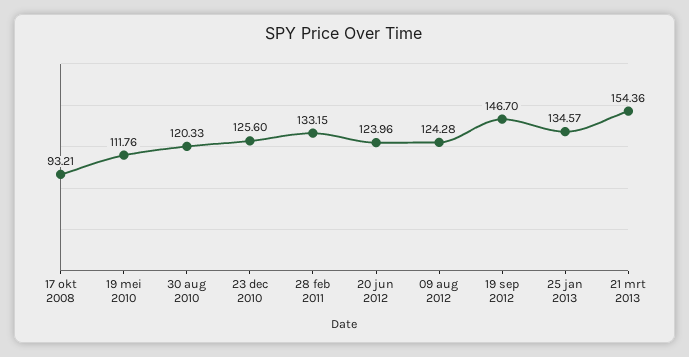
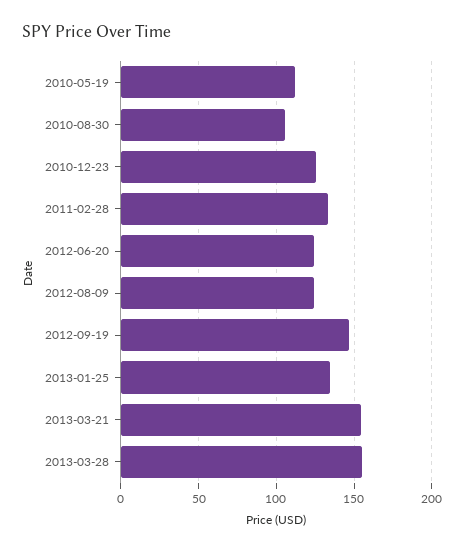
17 okt 2008: 93.21 -> none
30 aug 2010: 120.33 -> 105
2013-03-28: none -> 155

